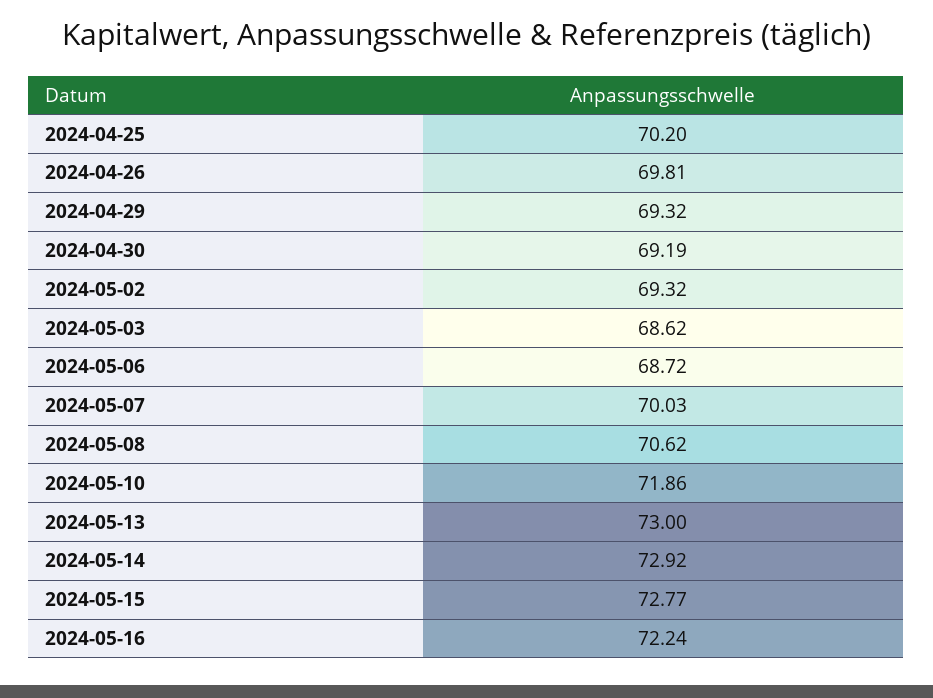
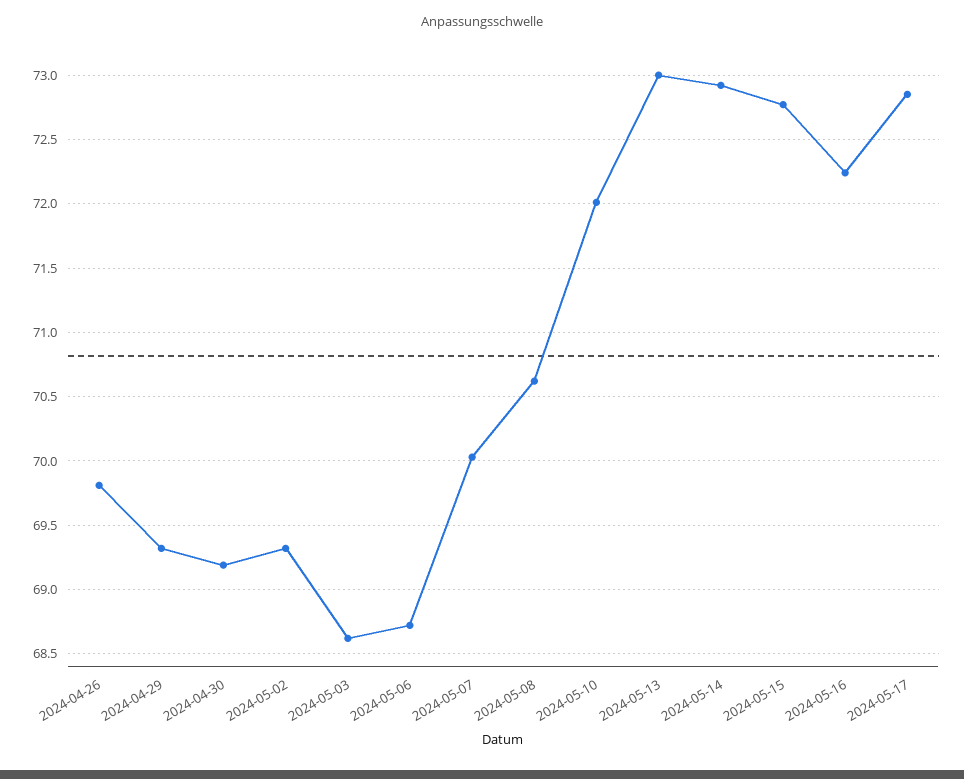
2024-04-25: 70.2 -> none
2024-05-10: 71.86 -> 72
2024-05-17: none -> 72.85

